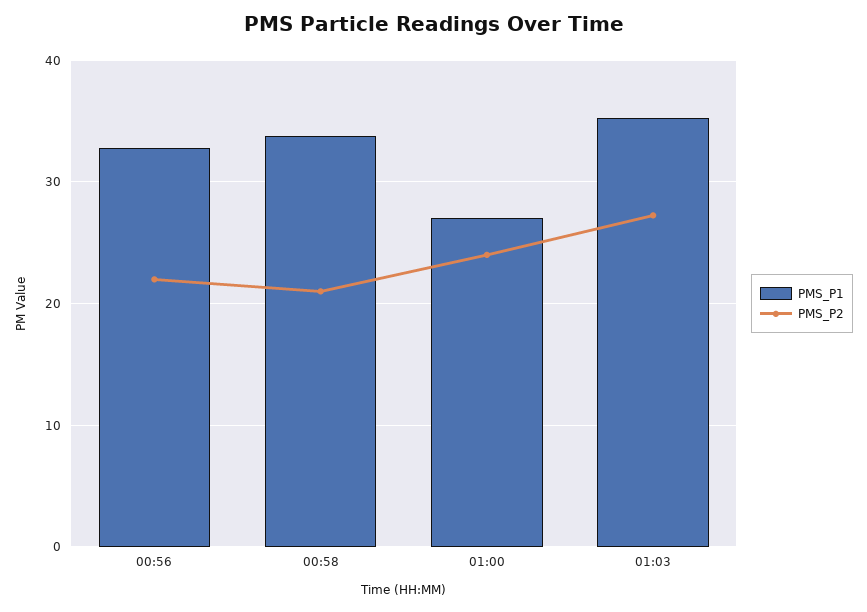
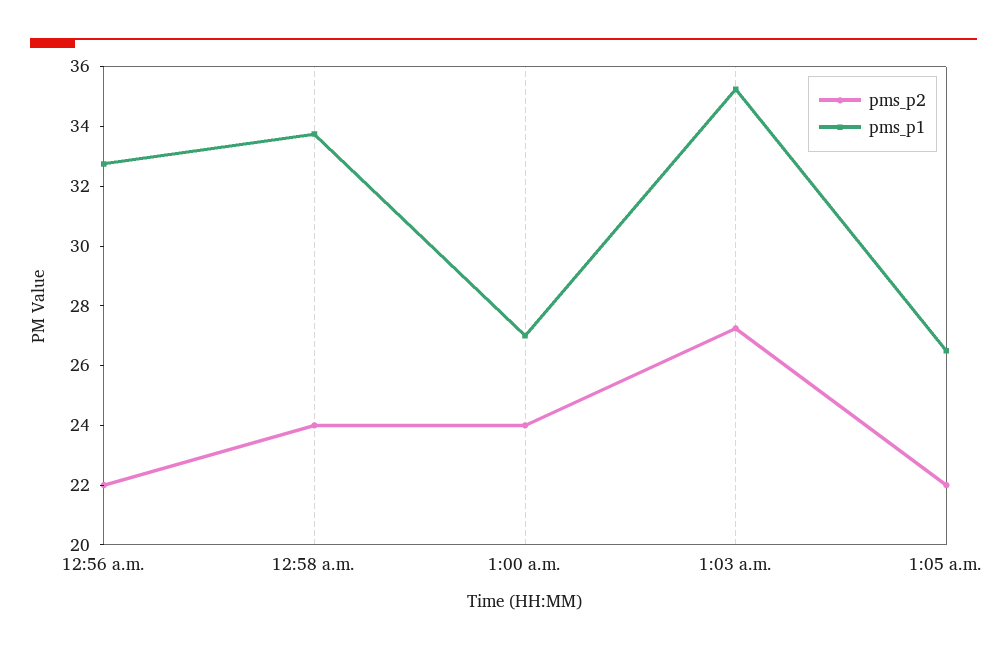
PMS_P2, 00:58: 21 -> 24
PMS_P2, 1:05 a.m.: none -> 22
PMS_P1, 1:05 a.m.: none -> 26.5

